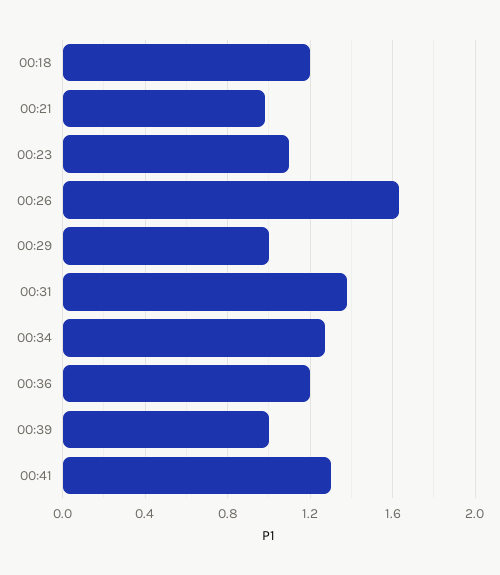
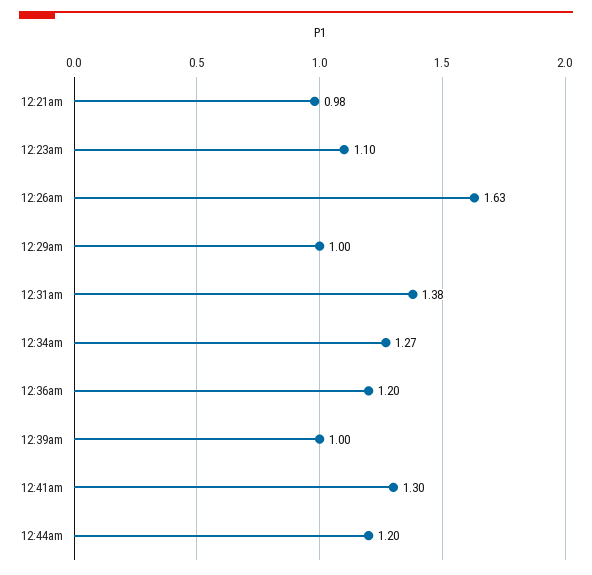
00:18: 1.2 -> none
12:44am: none -> 1.2

